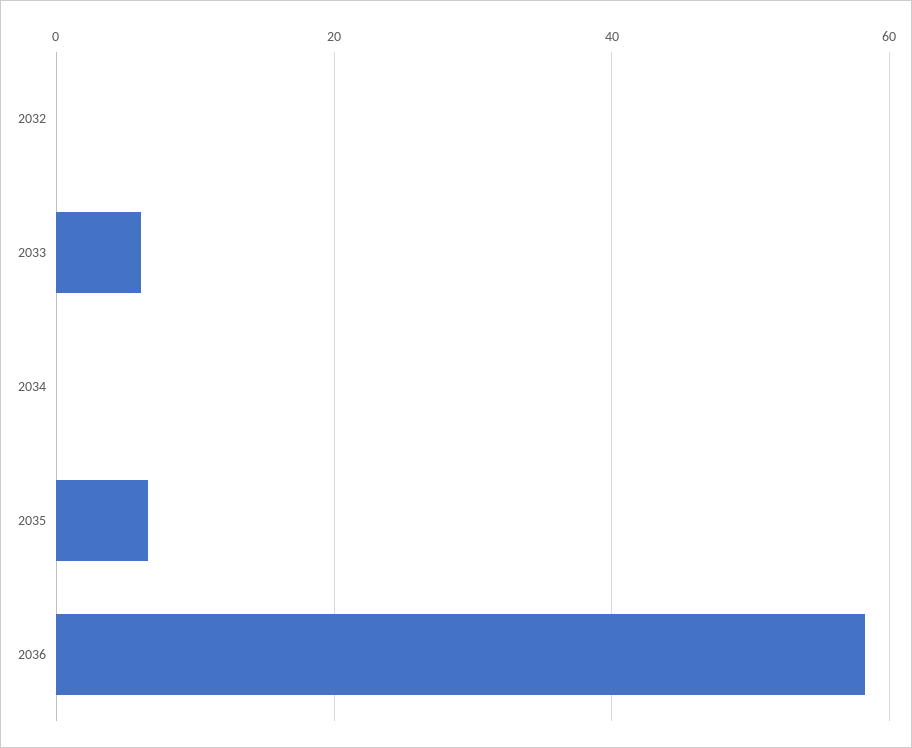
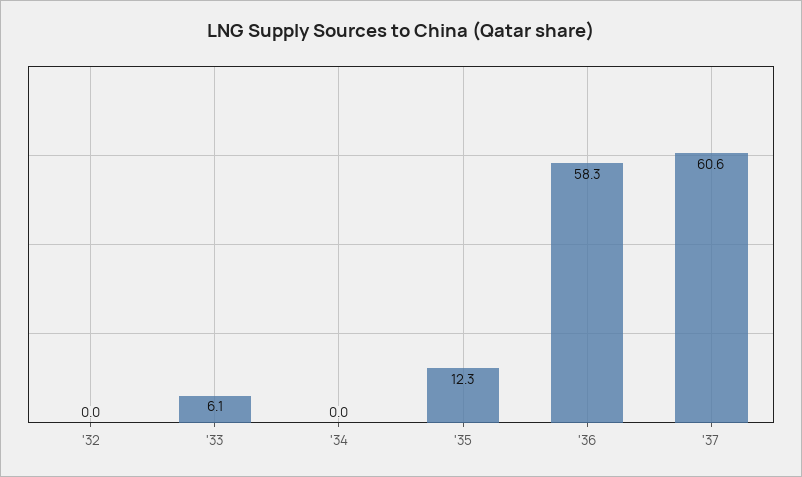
2035: 6 -> 12.3
'37: none -> 60.6

